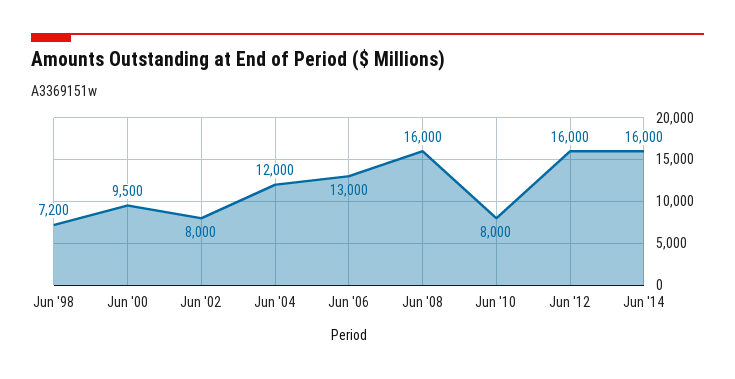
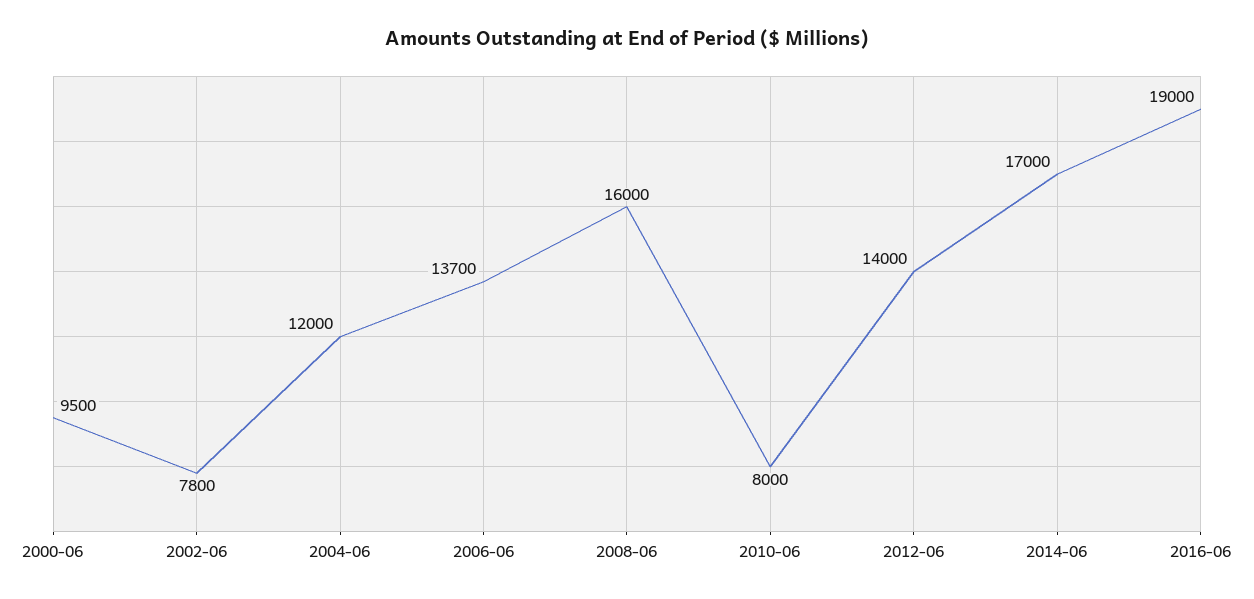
Jun '98: 7200 -> none
Jun '02: 8000 -> 7800
Jun '06: 13000 -> 13700
Jun '12: 16000 -> 14000
Jun '14: 16000 -> 17000
2016-06: none -> 19000

